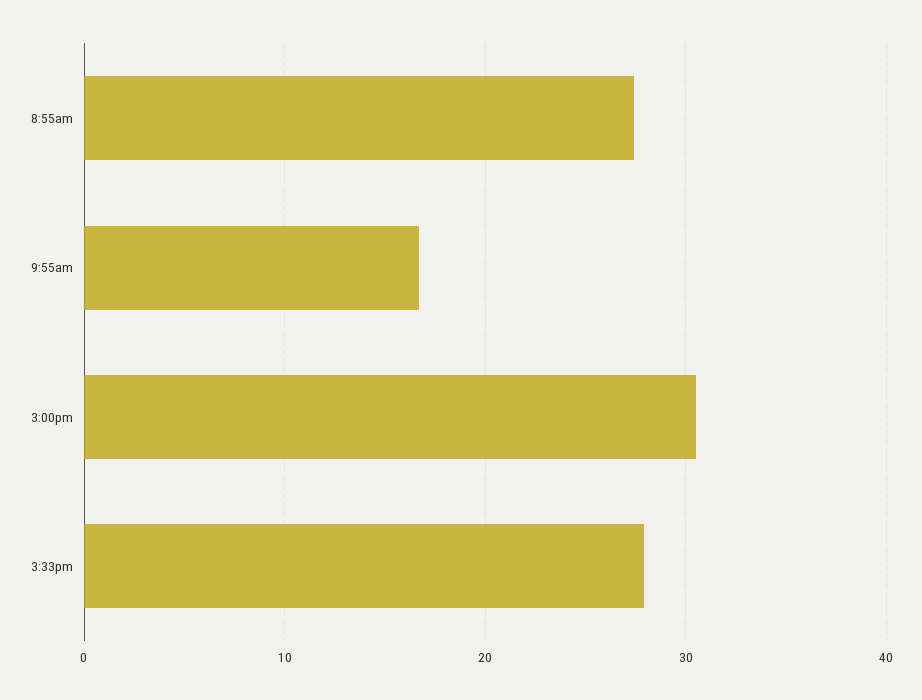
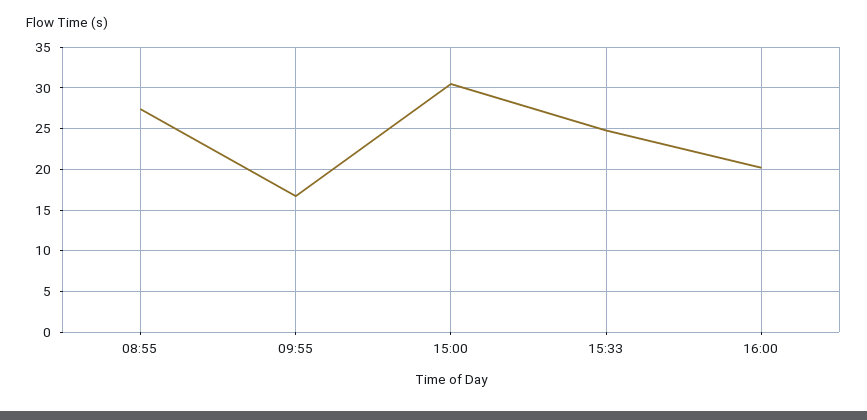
3:33pm: 28 -> 25
16:00: none -> 20

